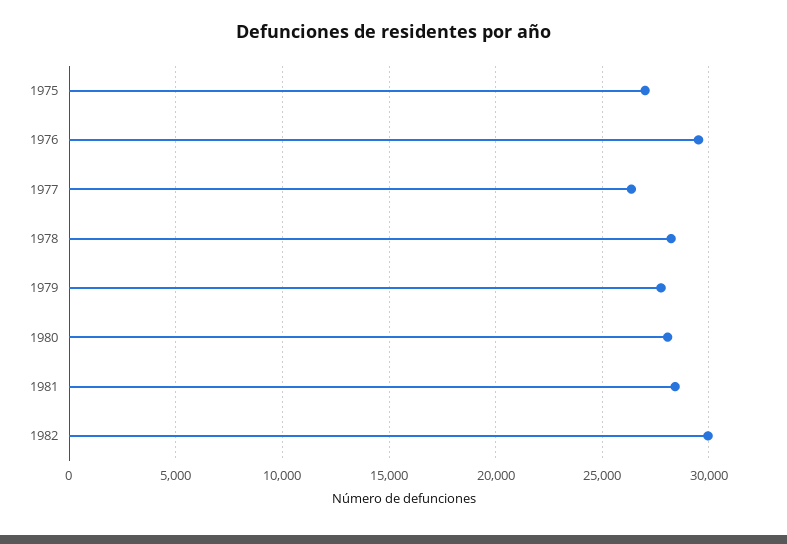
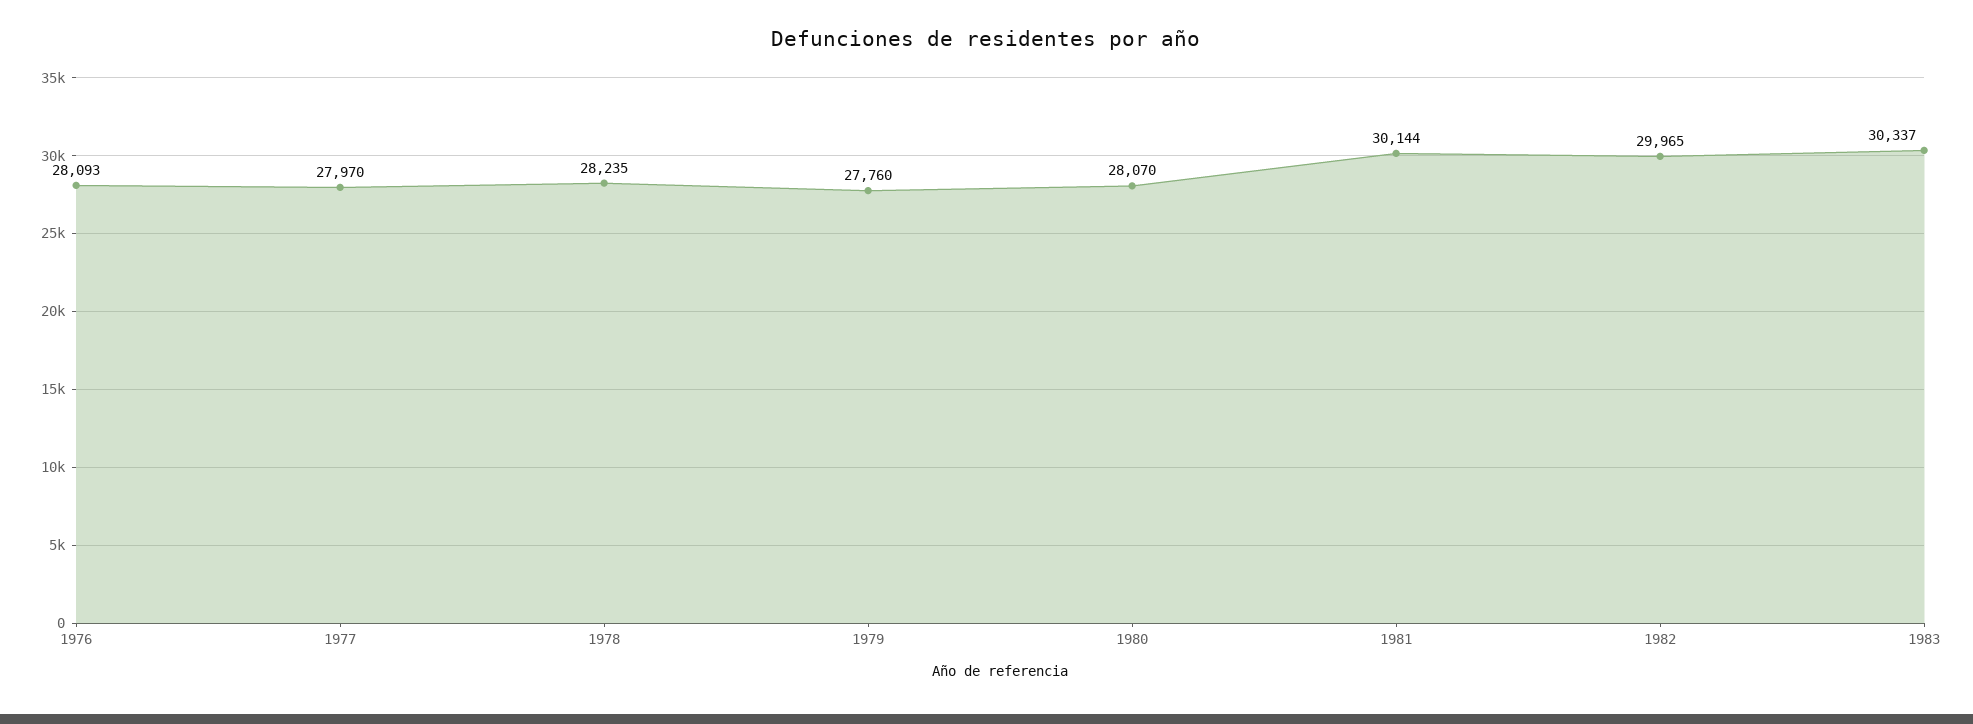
1975: 27000 -> none
1976: 29500 -> 28093
1977: 26500 -> 27970
1981: 28500 -> 30144
1983: none -> 30337

